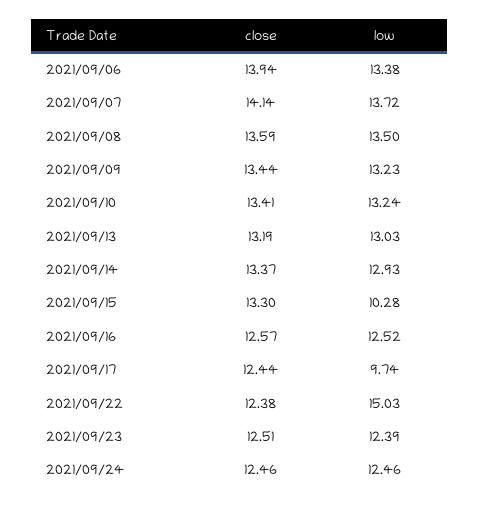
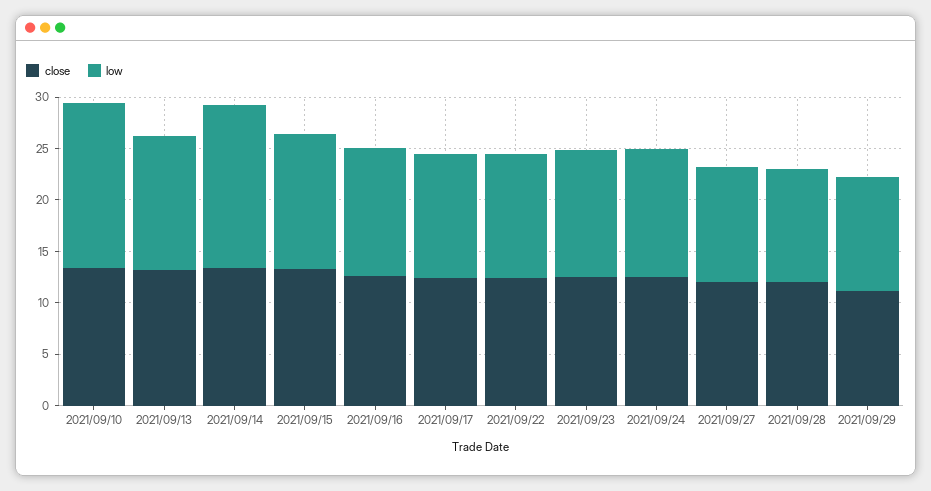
close, 2021/09/06: 13.94 -> none
low, 2021/09/06: 13.38 -> none
close, 2021/09/07: 14.14 -> none
low, 2021/09/07: 13.72 -> none
close, 2021/09/08: 13.59 -> none
low, 2021/09/08: 13.5 -> none
close, 2021/09/09: 13.44 -> none
low, 2021/09/09: 13.23 -> none
low, 2021/09/10: 13.24 -> 16
low, 2021/09/14: 12.93 -> 16
low, 2021/09/15: 10.28 -> 13
low, 2021/09/17: 9.74 -> 12
low, 2021/09/22: 15.03 -> 12
close, 2021/09/27: none -> 12
low, 2021/09/27: none -> 11
close, 2021/09/28: none -> 12
low, 2021/09/28: none -> 11
close, 2021/09/29: none -> 11
low, 2021/09/29: none -> 11

